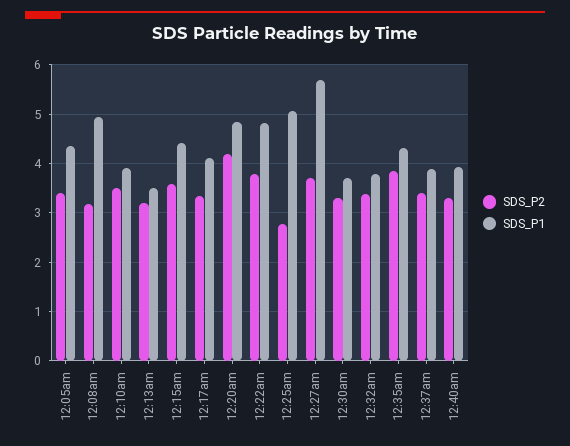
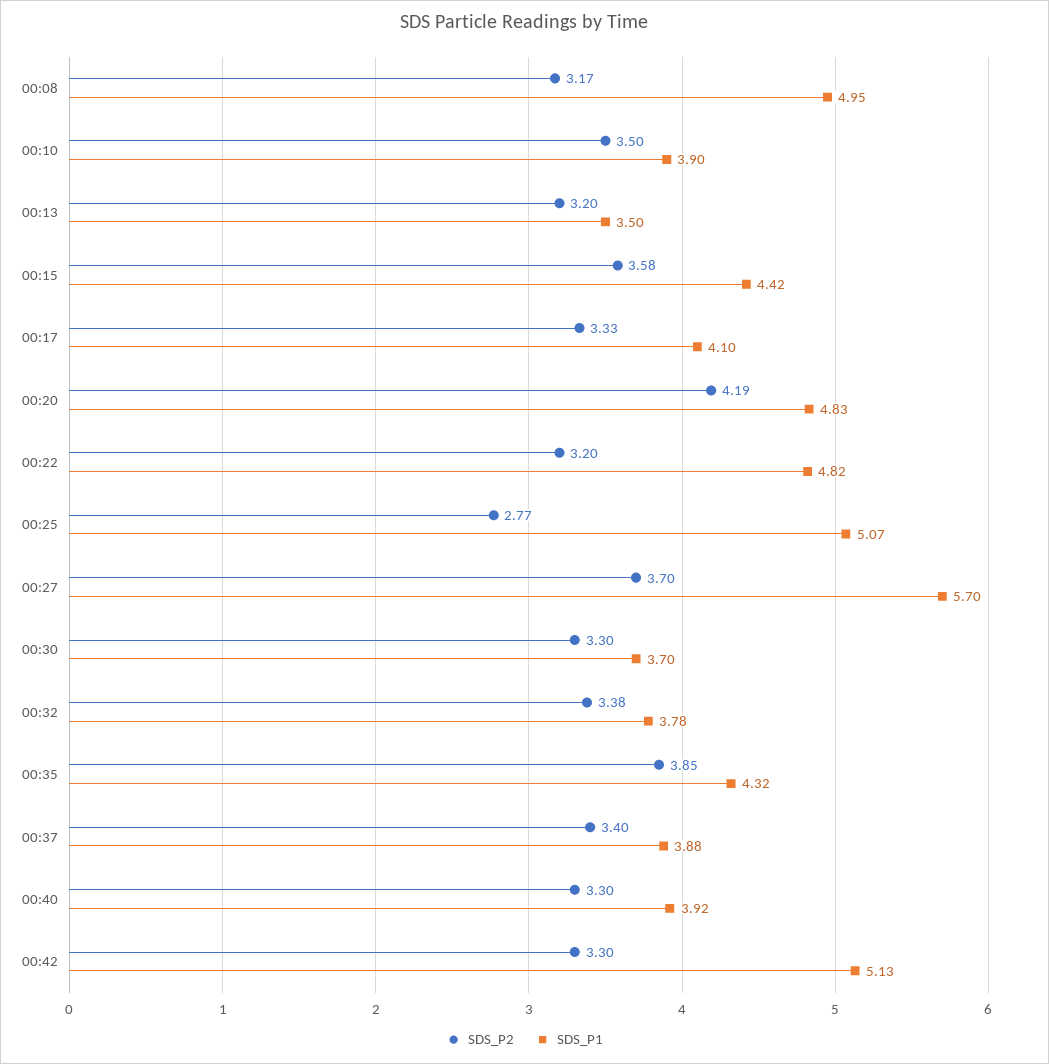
SDS_P2, 12:05am: 3.4 -> none
SDS_P1, 12:05am: 4.4 -> none
SDS_P2, 12:22am: 3.8 -> 3.2
SDS_P2, 00:42: none -> 3.3
SDS_P1, 00:42: none -> 5.13

